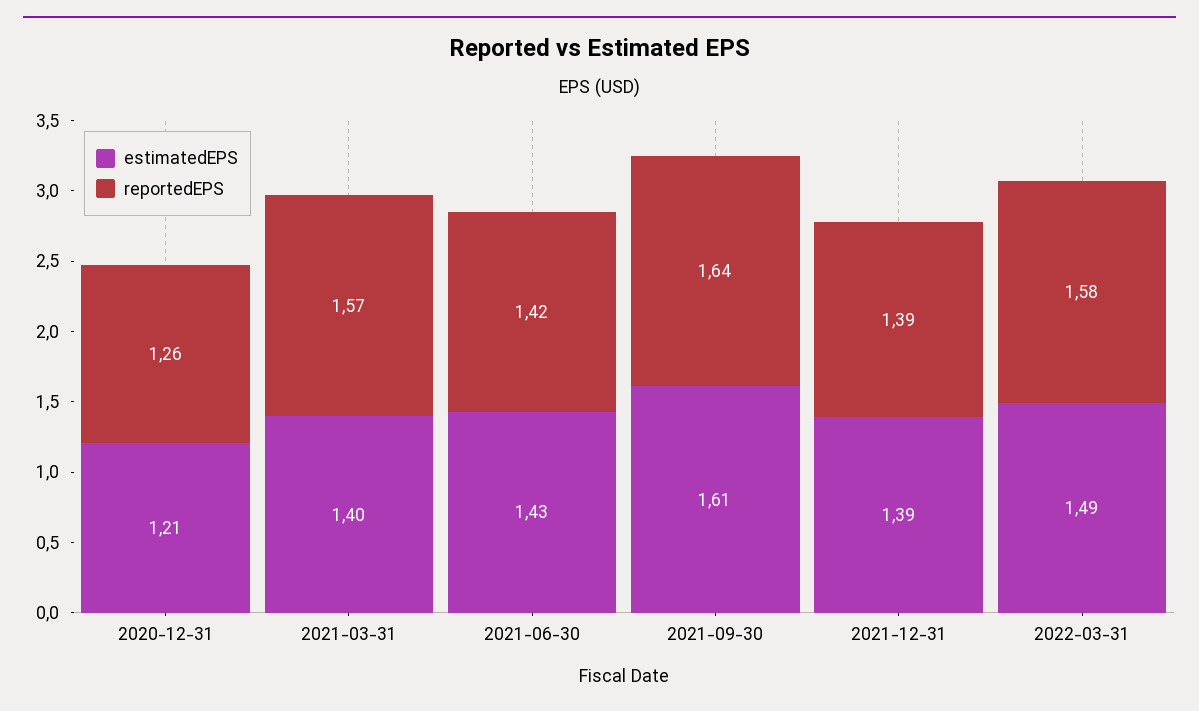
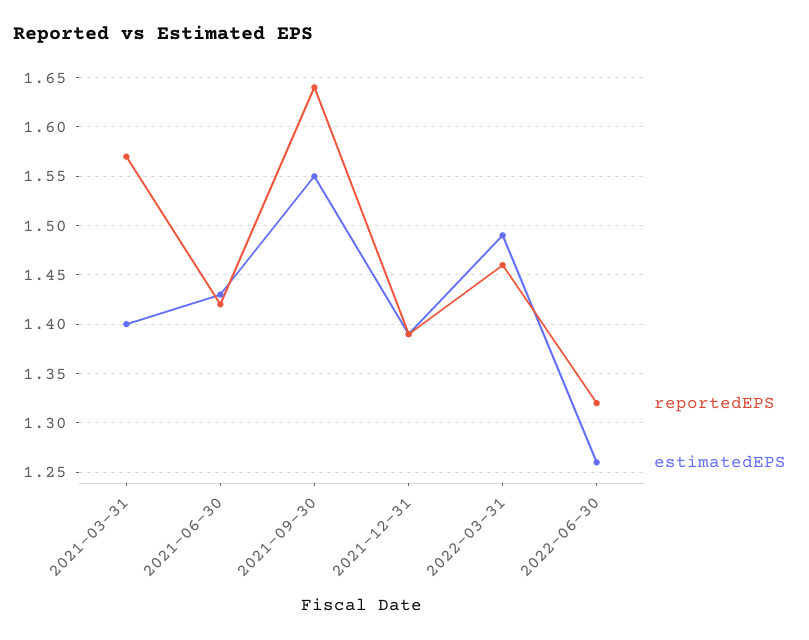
estimatedEPS, 2020-12-31: 1.21 -> none
reportedEPS, 2020-12-31: 1.26 -> none
estimatedEPS, 2021-09-30: 1.61 -> 1.55
reportedEPS, 2022-03-31: 1.58 -> 1.46
reportedEPS, 2022-06-30: none -> 1.32
estimatedEPS, 2022-06-30: none -> 1.26

